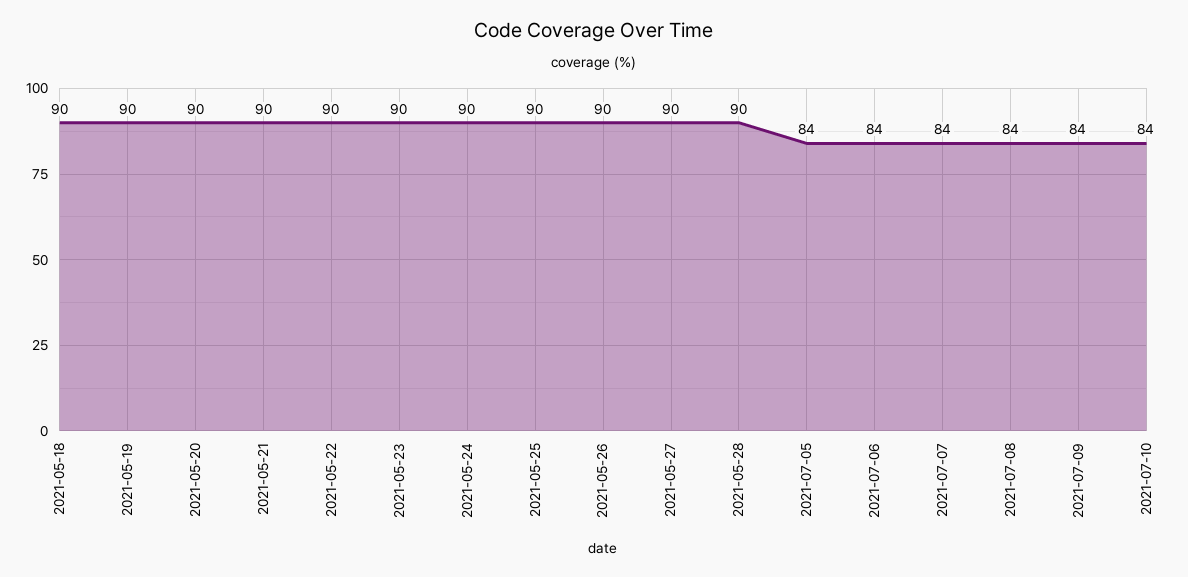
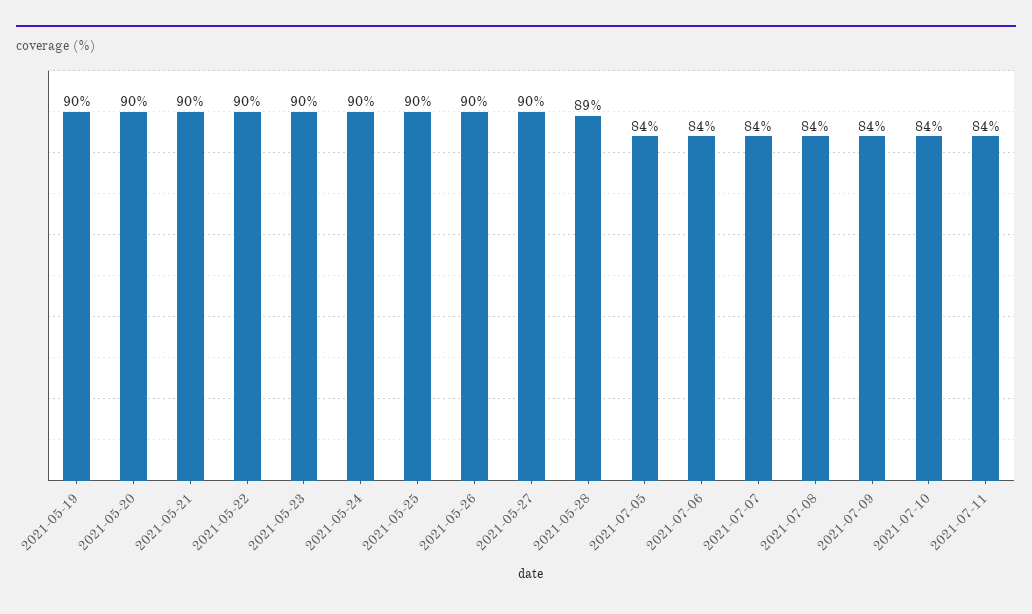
2021-05-18: 90 -> none
2021-05-28: 90 -> 89
2021-07-11: none -> 84

